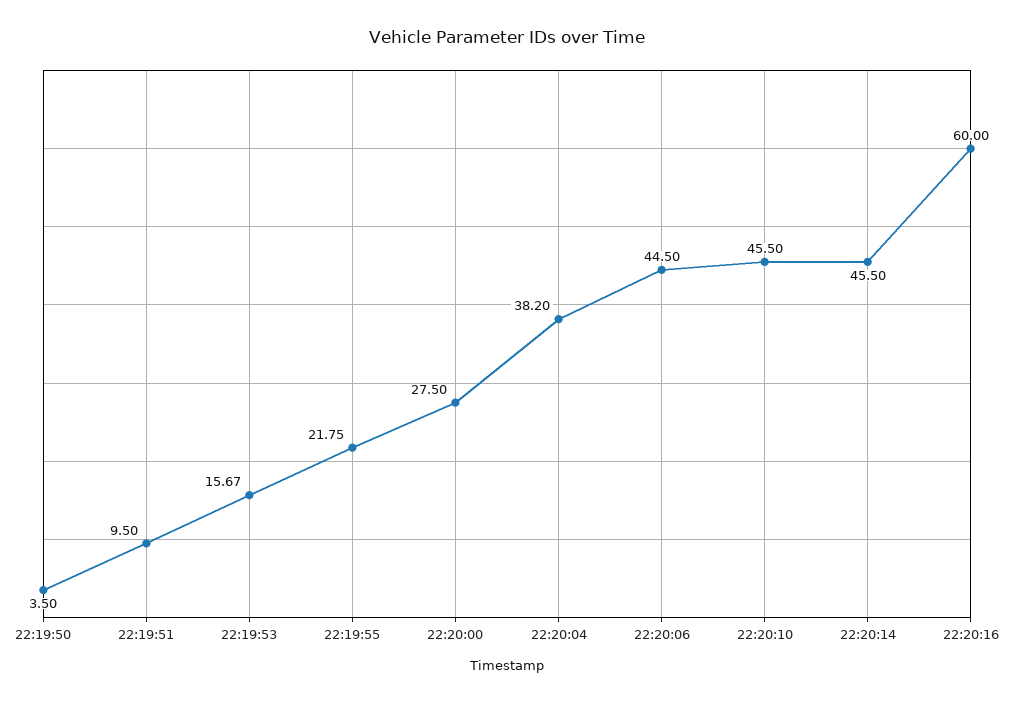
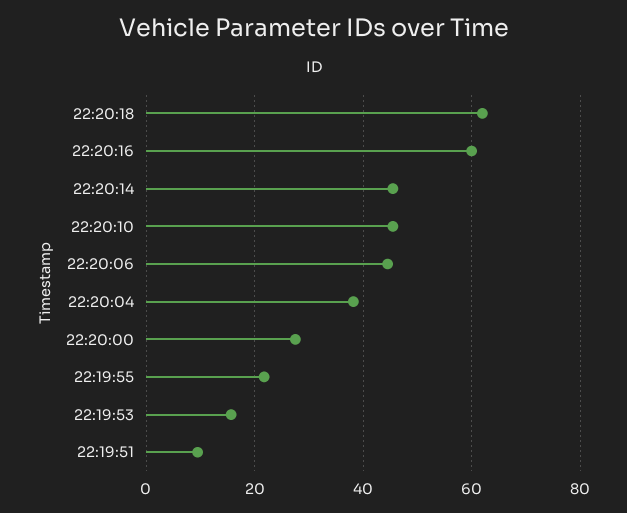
22:19:50: 3.5 -> none
22:20:18: none -> 62

